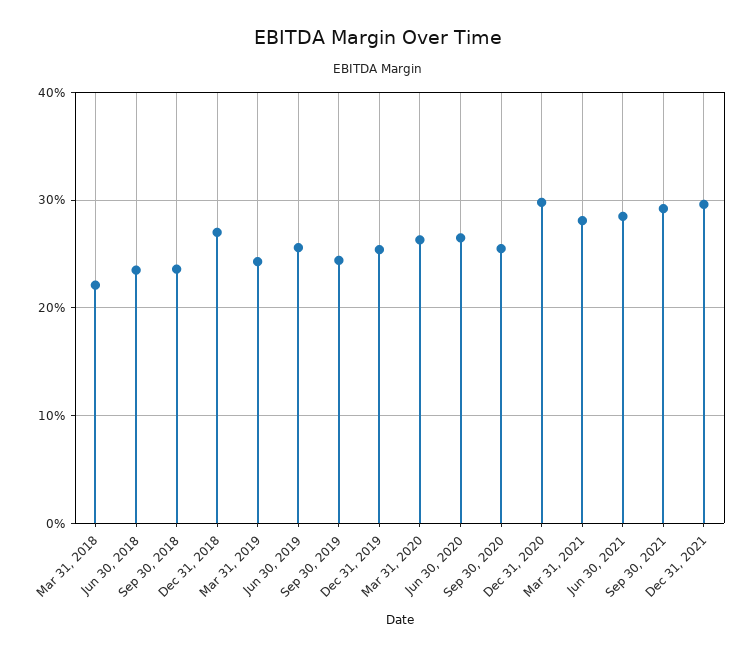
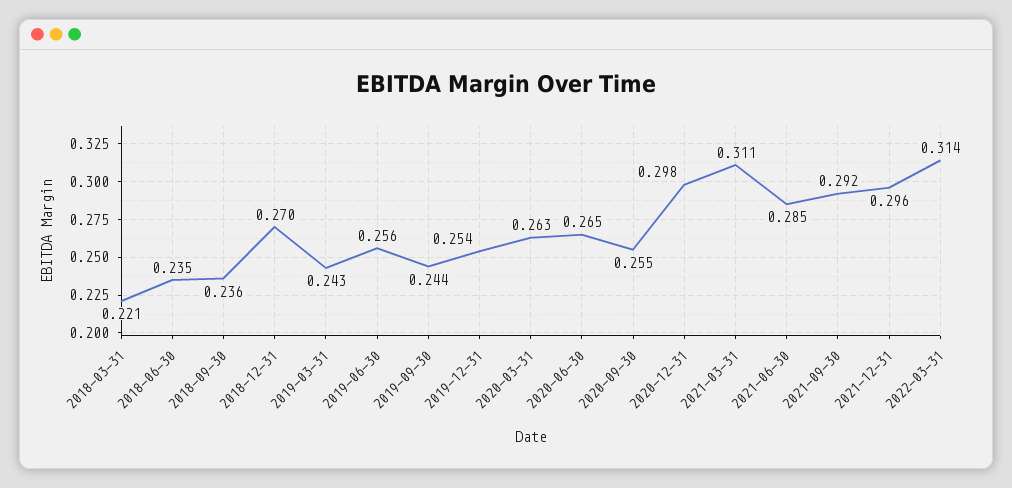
Mar 31, 2021: 0.28 -> 0.311
2022-03-31: none -> 0.314

